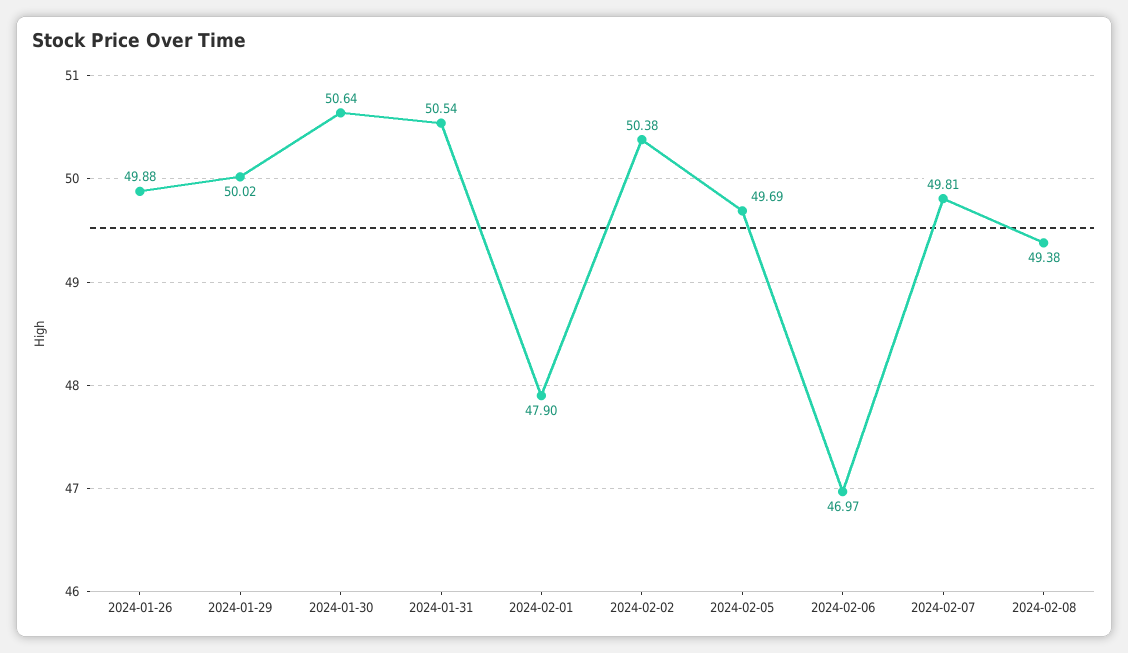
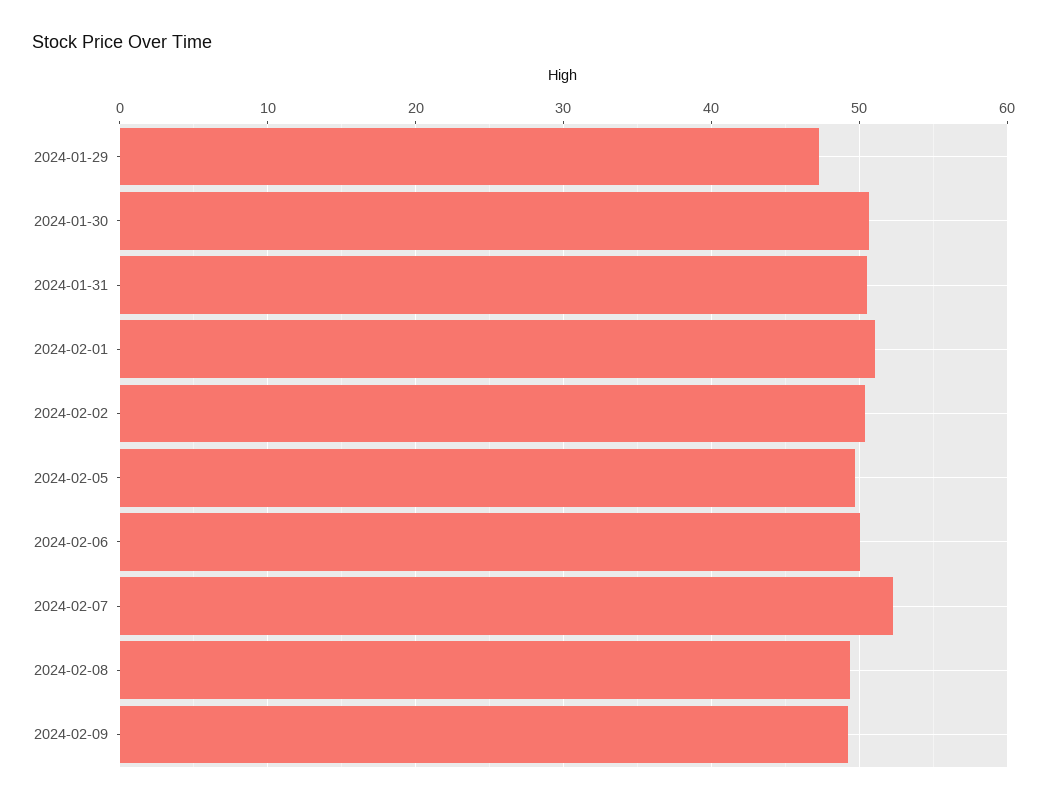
2024-01-26: 49.88 -> none
2024-01-29: 50.02 -> 47
2024-02-01: 47.9 -> 51
2024-02-06: 46.97 -> 50
2024-02-07: 49.81 -> 52
2024-02-09: none -> 49

